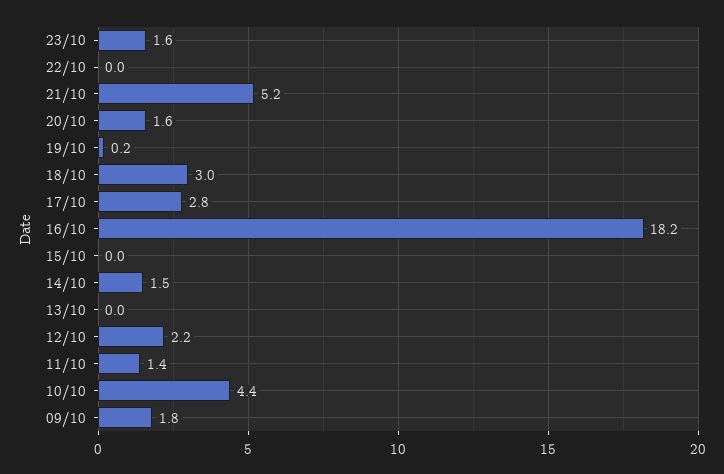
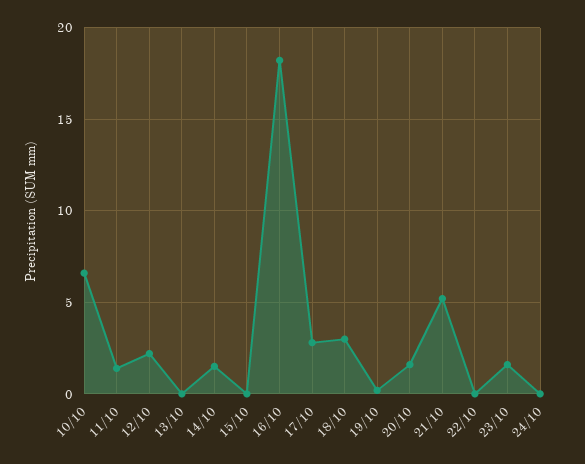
10/10: 4.4 -> 6.5
09/10: 1.8 -> none
24/10: none -> 0

